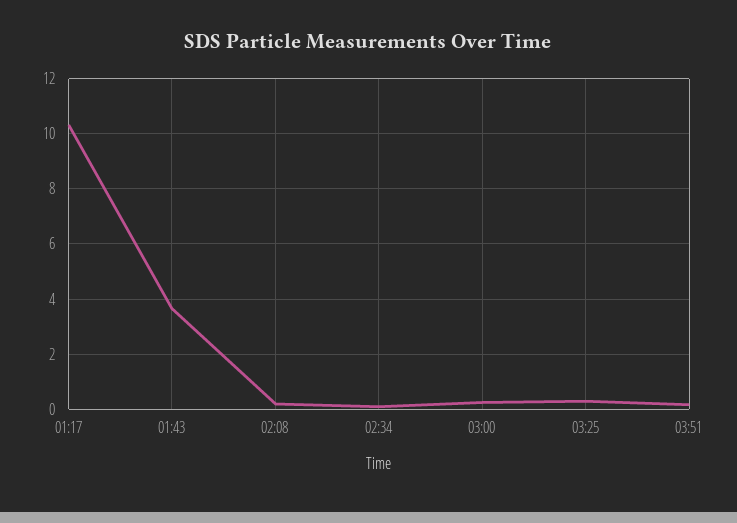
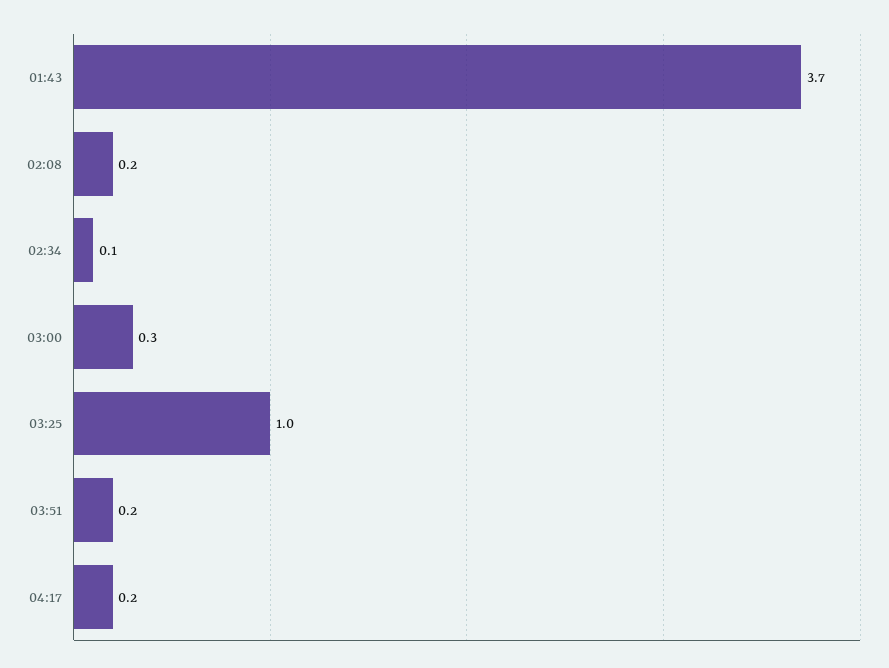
01:17: 10.25 -> none
03:25: 0.25 -> 1
04:17: none -> 0.2

